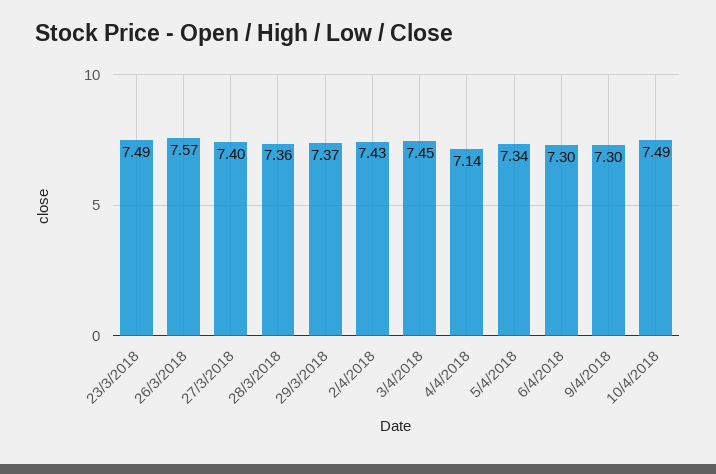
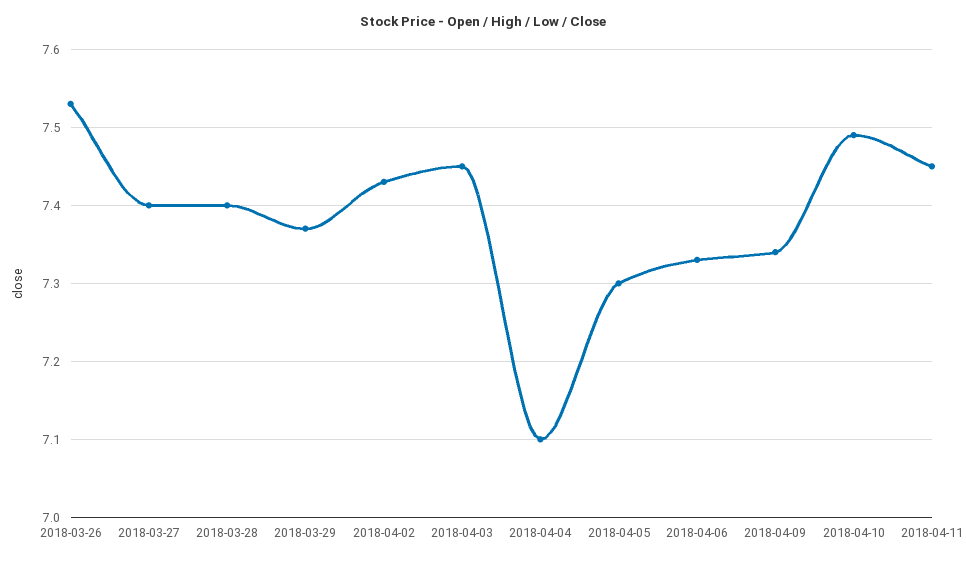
23/3/2018: 7.49 -> none
26/3/2018: 7.57 -> 7.53
28/3/2018: 7.36 -> 7.4
4/4/2018: 7.14 -> 7.1
5/4/2018: 7.34 -> 7.3
6/4/2018: 7.3 -> 7.33
9/4/2018: 7.3 -> 7.34
2018-04-11: none -> 7.45

